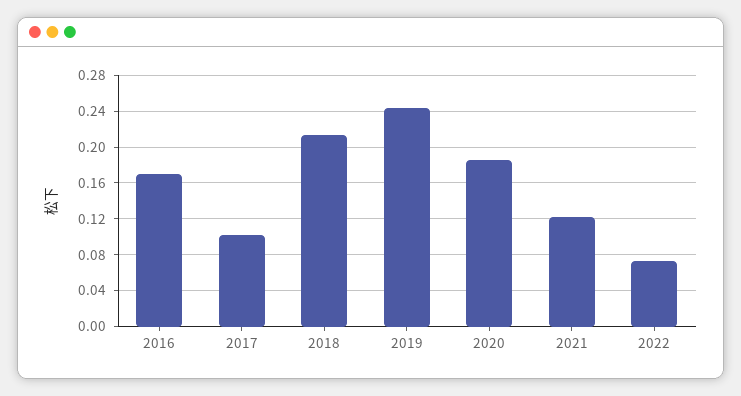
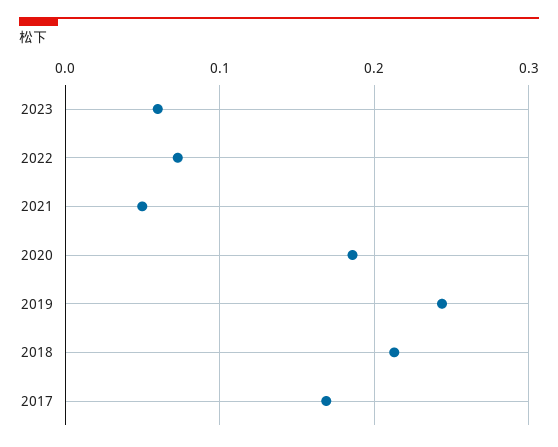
2016: 0.17 -> none
2017: 0.1 -> 0.17
2021: 0.12 -> 0.05
2023: none -> 0.06

